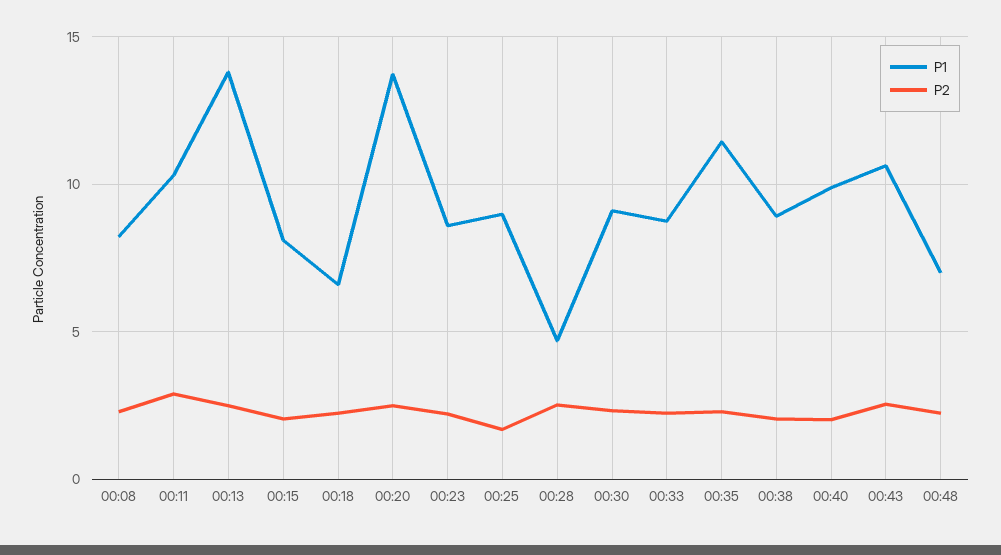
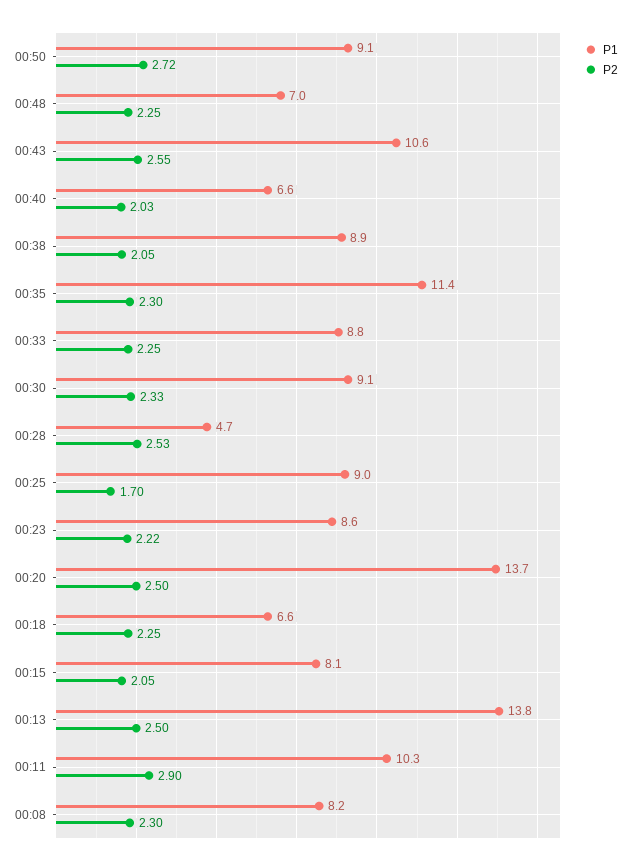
P1, 00:40: 10 -> 6.6
P1, 00:50: none -> 9.1
P2, 00:50: none -> 2.72

